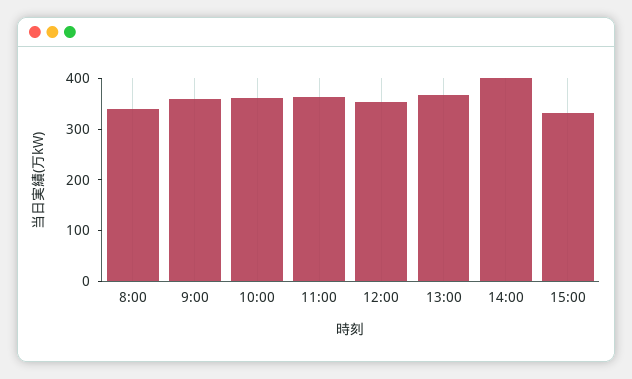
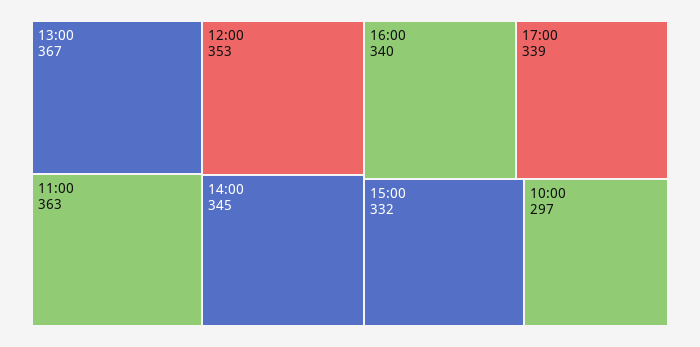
8:00: 340 -> none
9:00: 360 -> none
10:00: 360 -> 297
14:00: 400 -> 345
16:00: none -> 340
17:00: none -> 339

